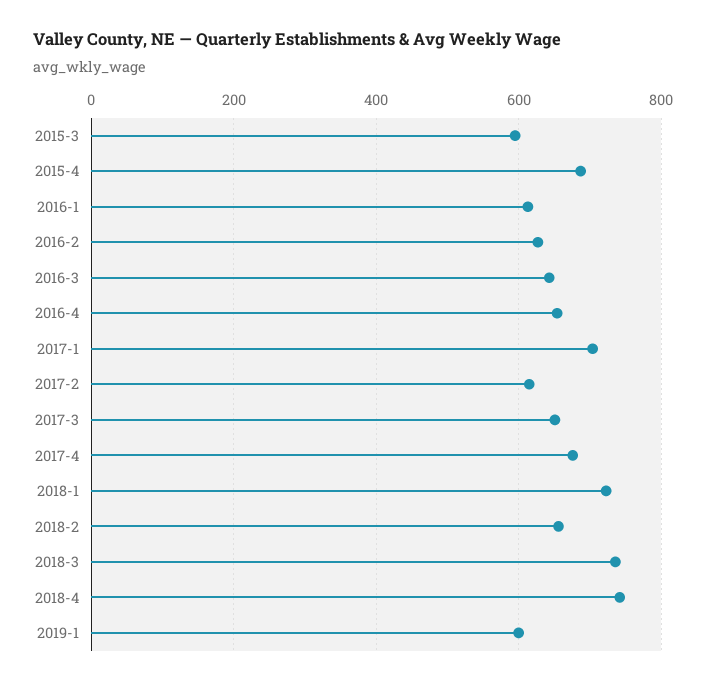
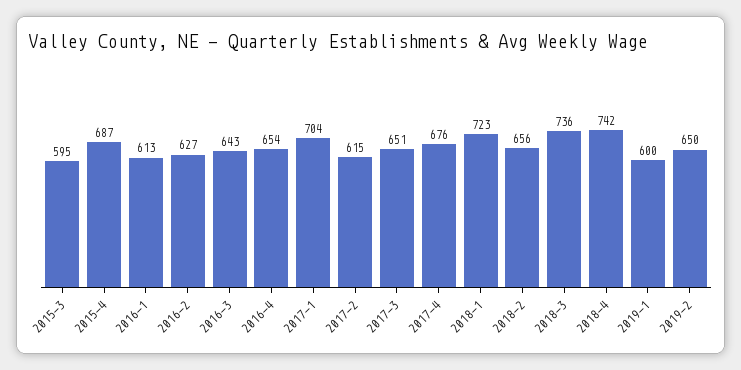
2019-2: none -> 650

